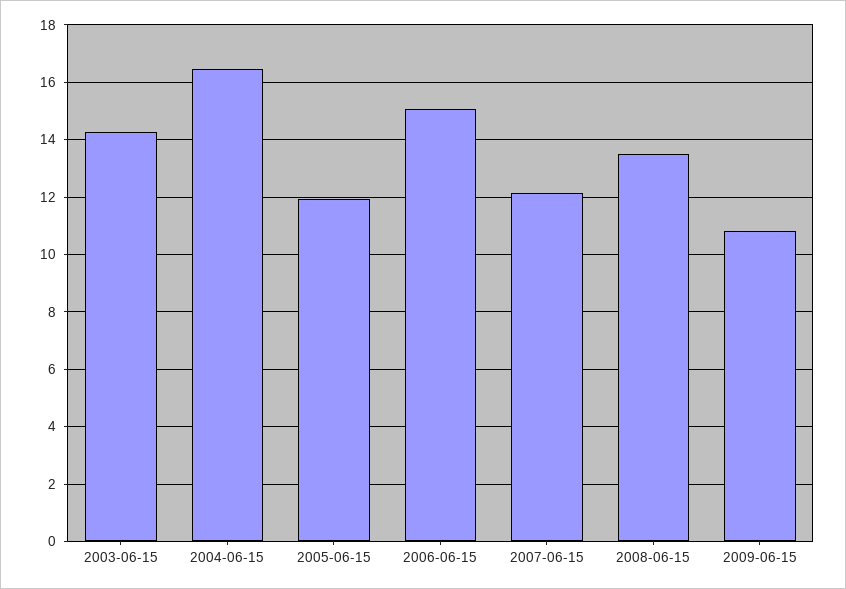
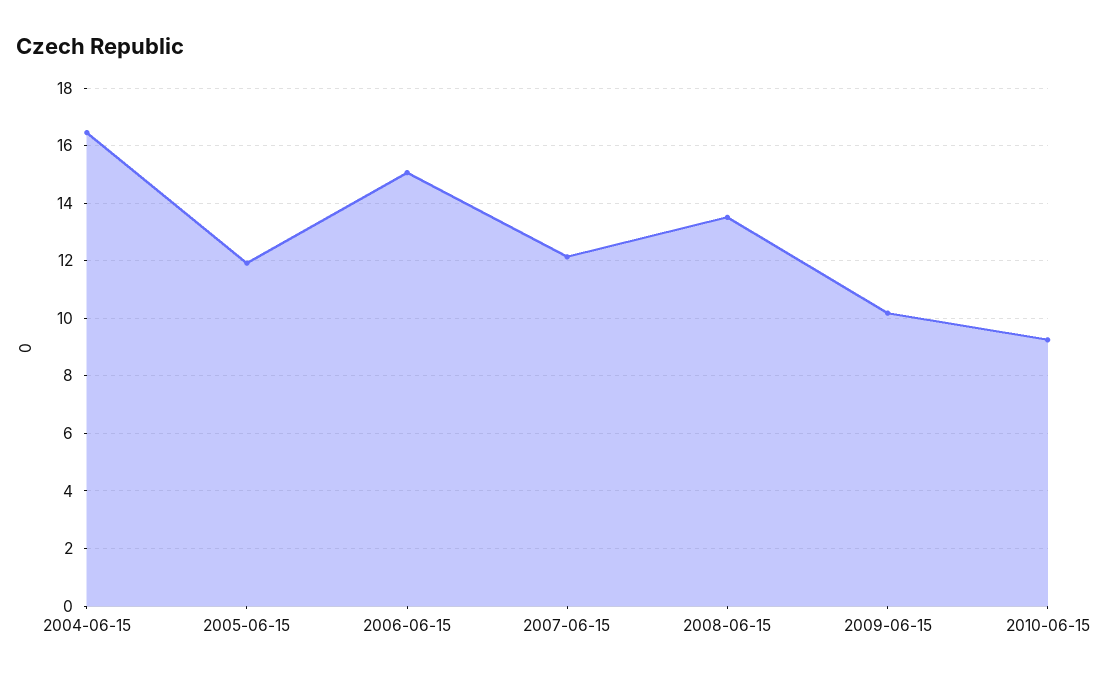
2003-06-15: 14.25 -> none
2009-06-15: 10.75 -> 10.25
2010-06-15: none -> 9.25

